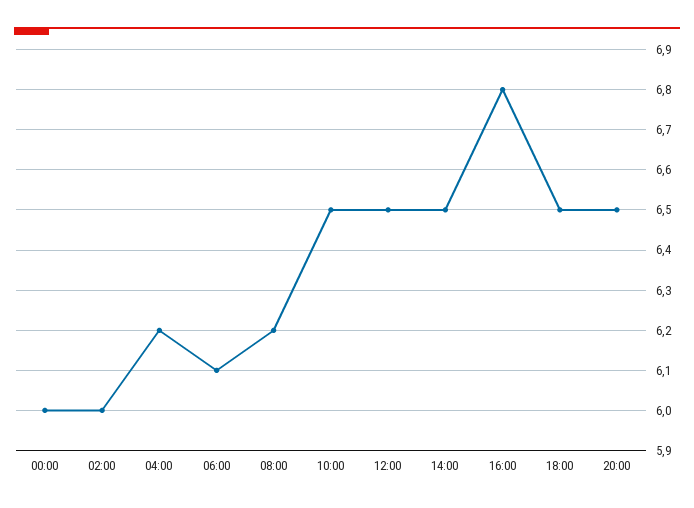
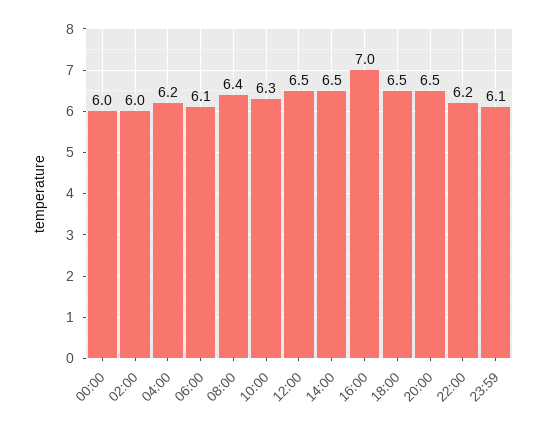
08:00: 6.2 -> 6.4
10:00: 6.5 -> 6.3
16:00: 6.8 -> 7
22:00: none -> 6.2
23:59: none -> 6.1

